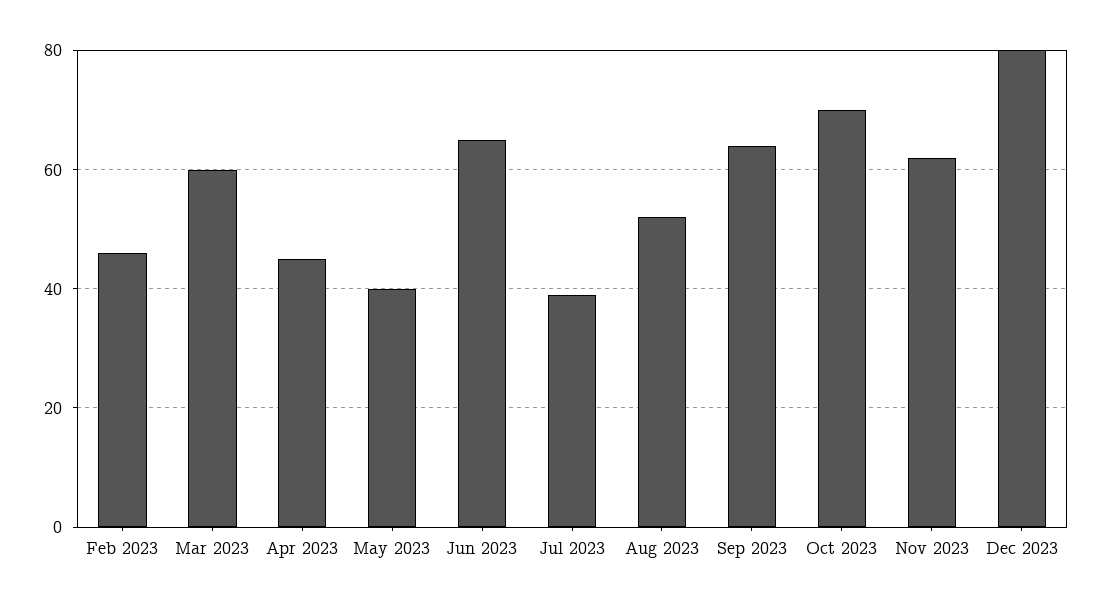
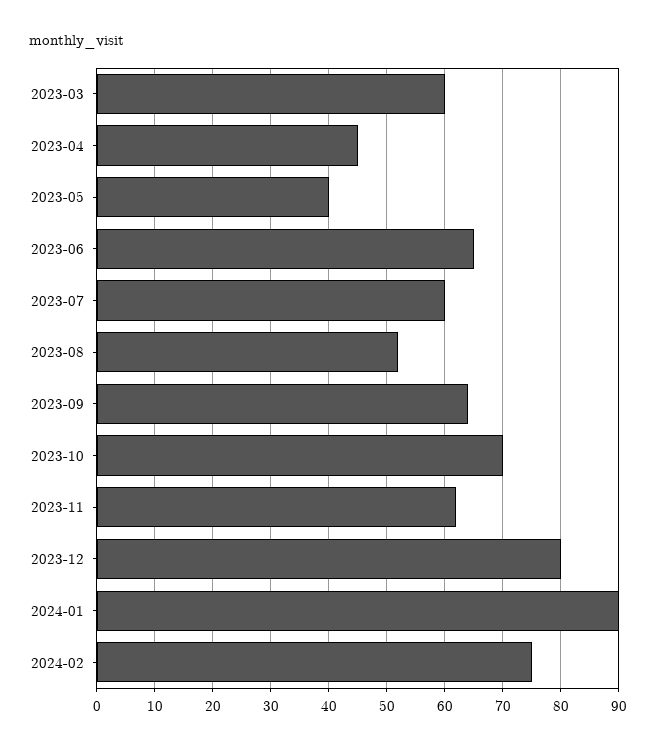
Feb 2023: 45 -> none
Jul 2023: 40 -> 60
2024-01: none -> 90
2024-02: none -> 75

